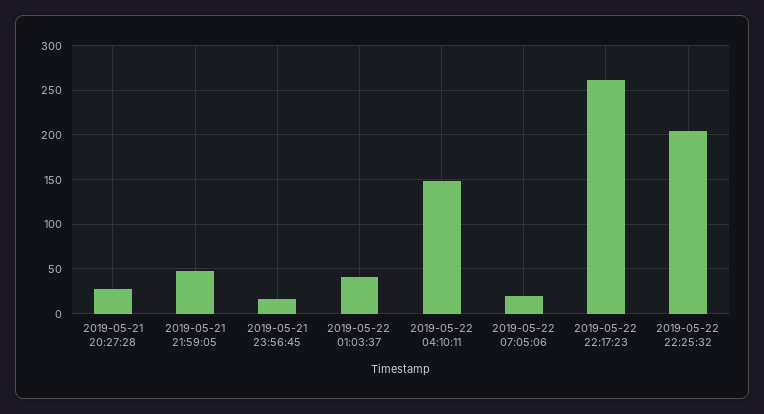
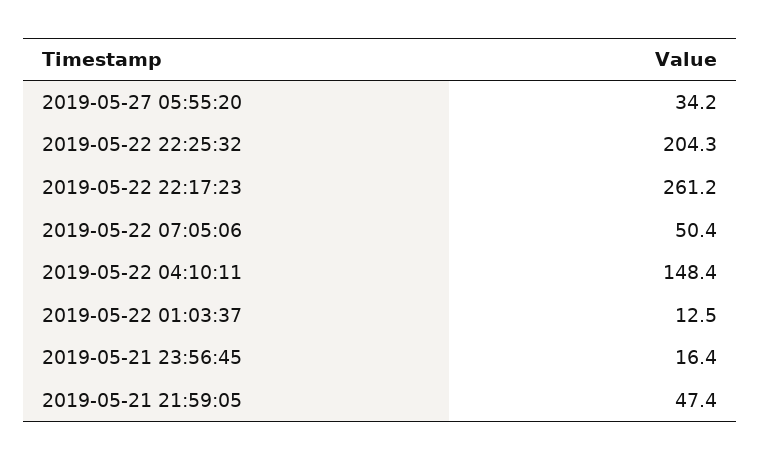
2019-05-21 20:27:28: 30 -> none
2019-05-22 01:03:37: 40 -> 12.5
2019-05-22 07:05:06: 20 -> 50.4
2019-05-27 05:55:20: none -> 34.2

